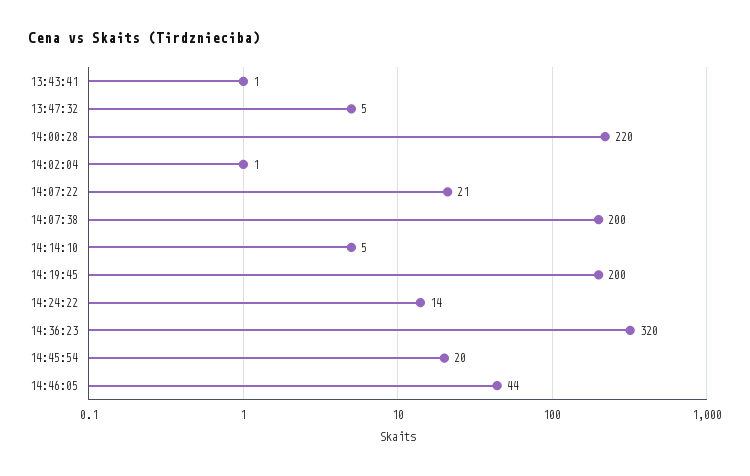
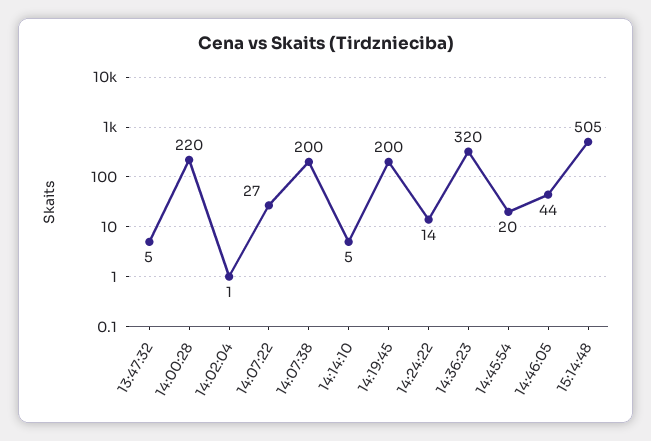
13:43:41: 1 -> none
14:07:22: 21 -> 27
15:14:48: none -> 505

